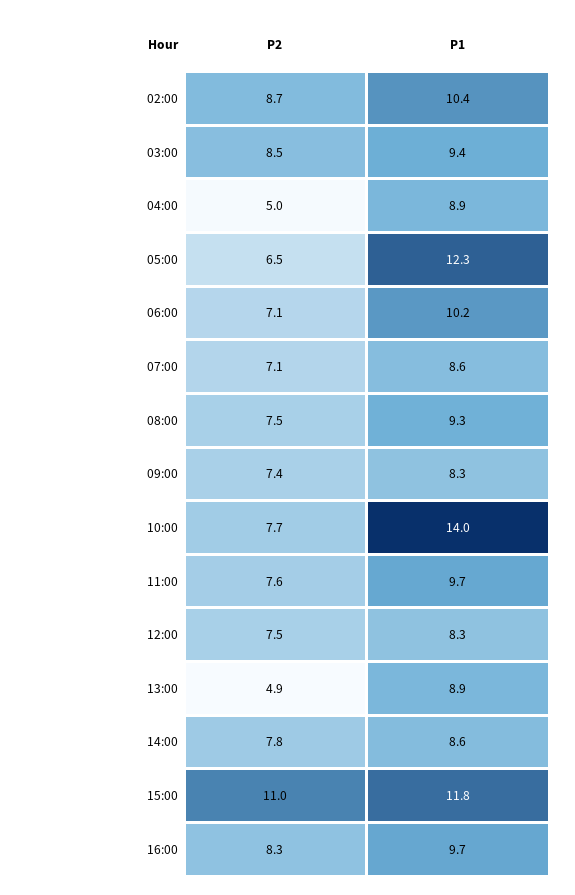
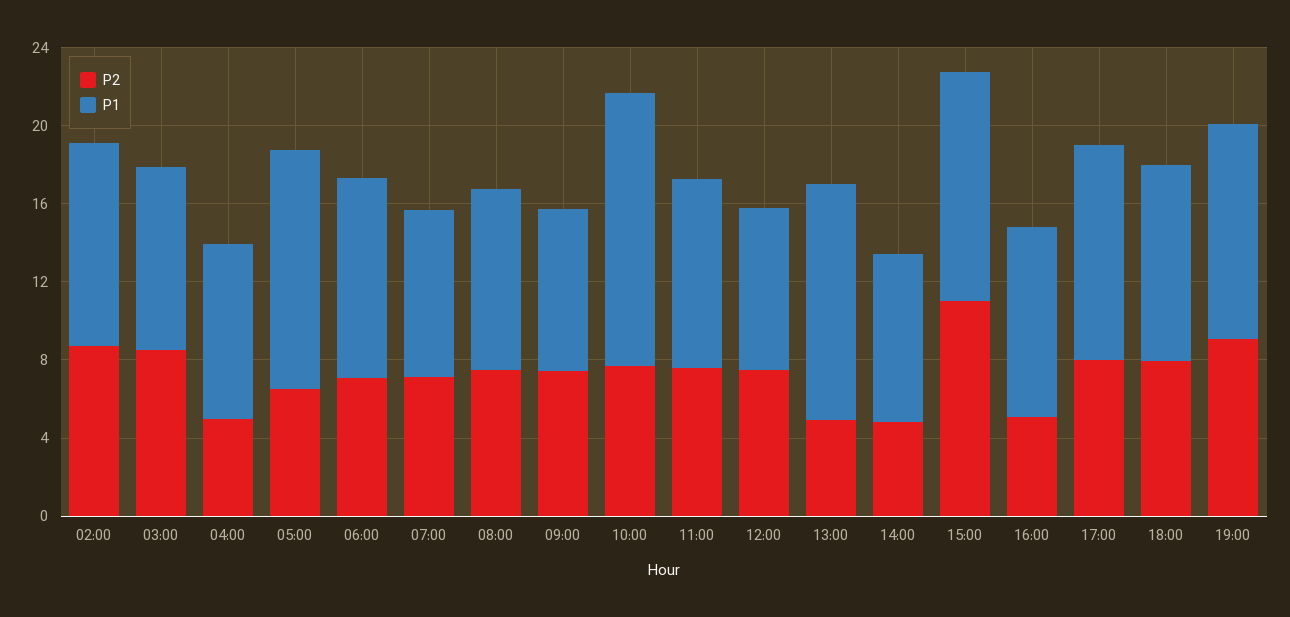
P1, 13:00: 8.9 -> 12
P2, 14:00: 7.8 -> 5
P2, 16:00: 8.3 -> 5
P2, 17:00: none -> 8
P1, 17:00: none -> 11
P2, 18:00: none -> 8
P1, 18:00: none -> 10
P2, 19:00: none -> 9
P1, 19:00: none -> 11

